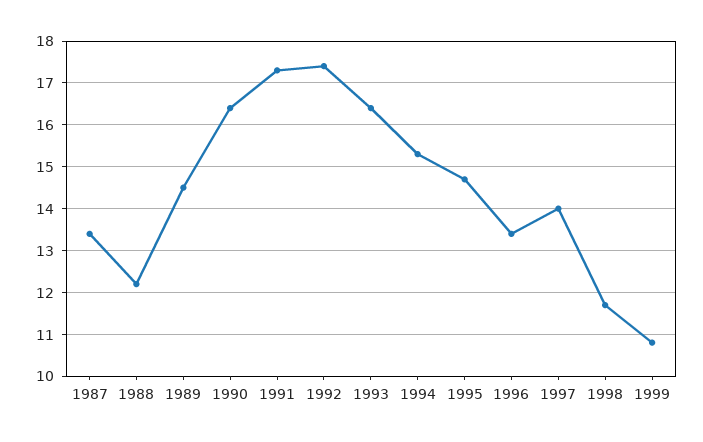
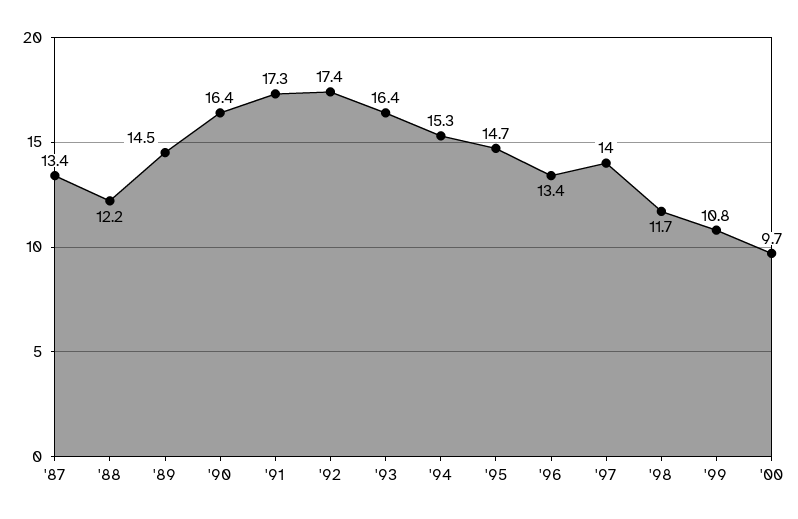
'00: none -> 9.7

